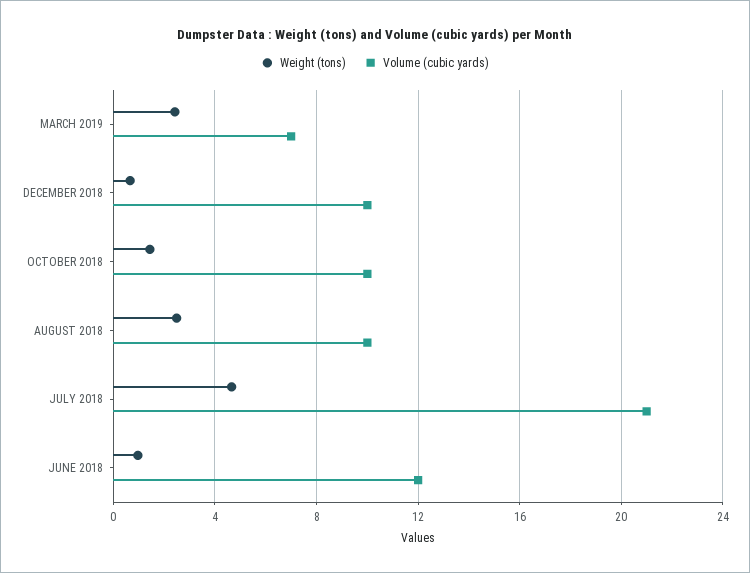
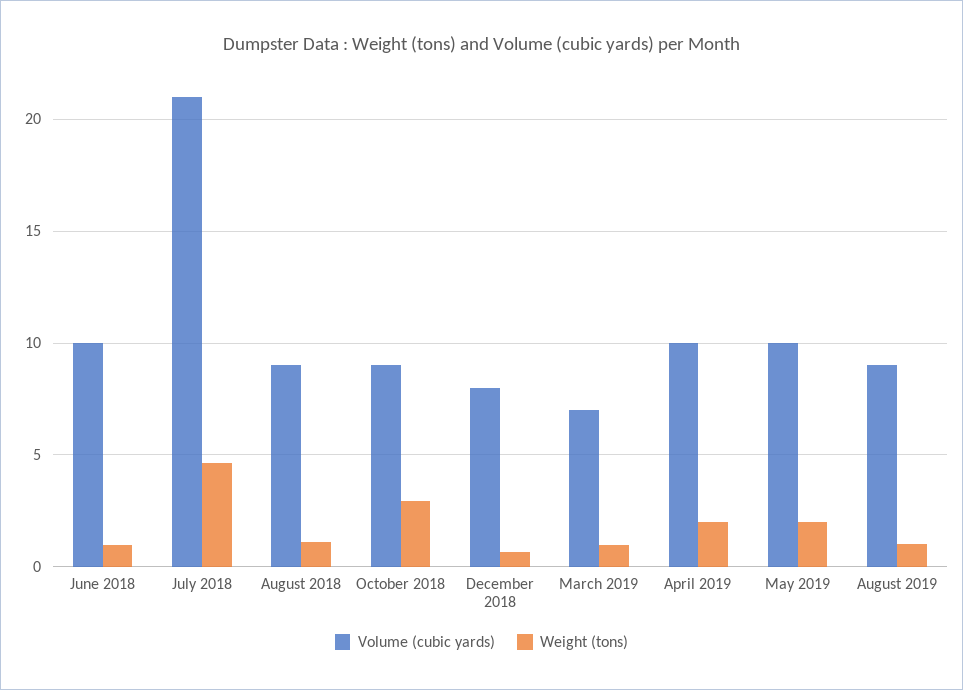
Weight (tons), MARCH 2019: 2.5 -> 1
Volume (cubic yards), DECEMBER 2018: 10 -> 8
Weight (tons), OCTOBER 2018: 1.5 -> 3
Volume (cubic yards), OCTOBER 2018: 10 -> 9
Weight (tons), AUGUST 2018: 2.5 -> 1
Volume (cubic yards), AUGUST 2018: 10 -> 9
Volume (cubic yards), JUNE 2018: 12 -> 10
Volume (cubic yards), April 2019: none -> 10
Weight (tons), April 2019: none -> 2
Volume (cubic yards), May 2019: none -> 10
Weight (tons), May 2019: none -> 2
Volume (cubic yards), August 2019: none -> 9
Weight (tons), August 2019: none -> 1

